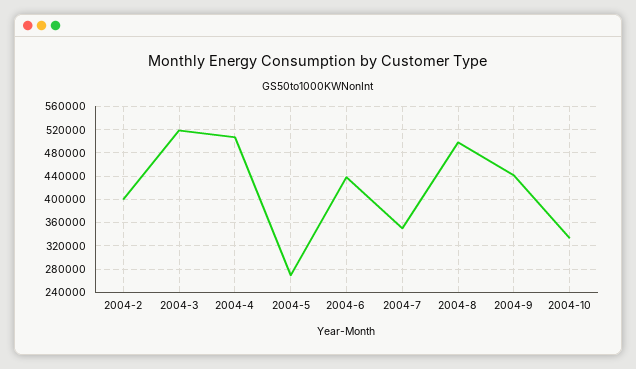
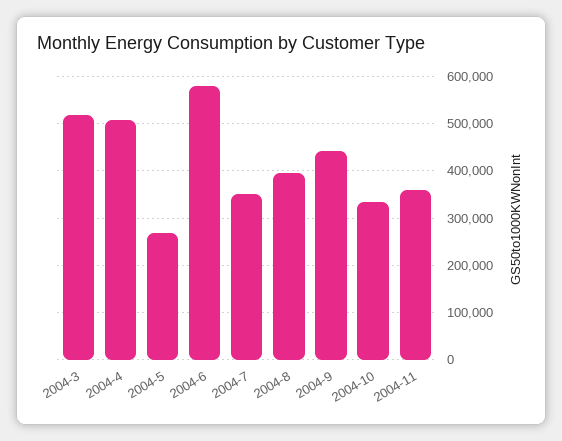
2004-2: 400000 -> none
2004-6: 440000 -> 580000
2004-8: 500000 -> 400000
2004-11: none -> 360000

